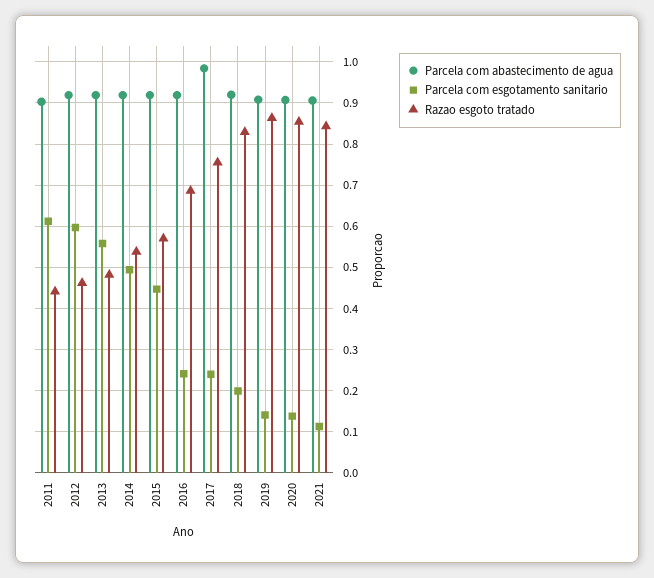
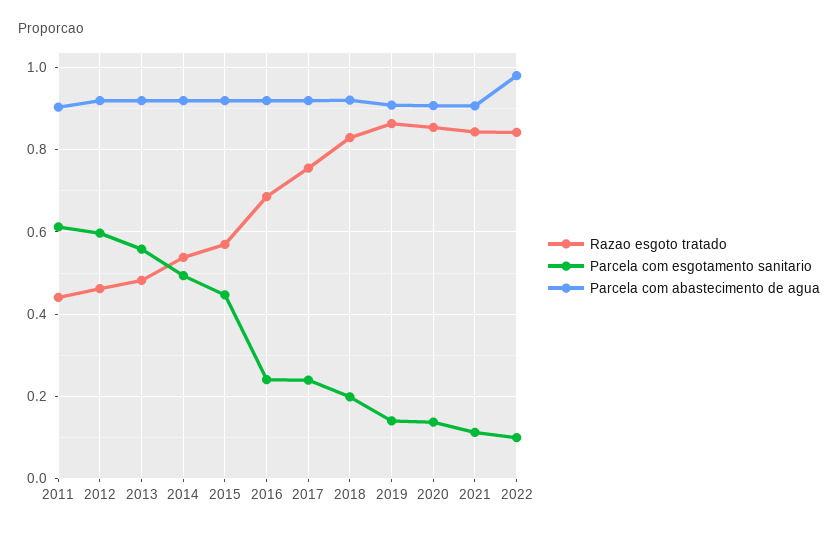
Parcela com abastecimento de agua, 2017: 0.98 -> 0.92
Razao esgoto tratado, 2022: none -> 0.84
Parcela com esgotamento sanitario, 2022: none -> 0.1
Parcela com abastecimento de agua, 2022: none -> 0.98

